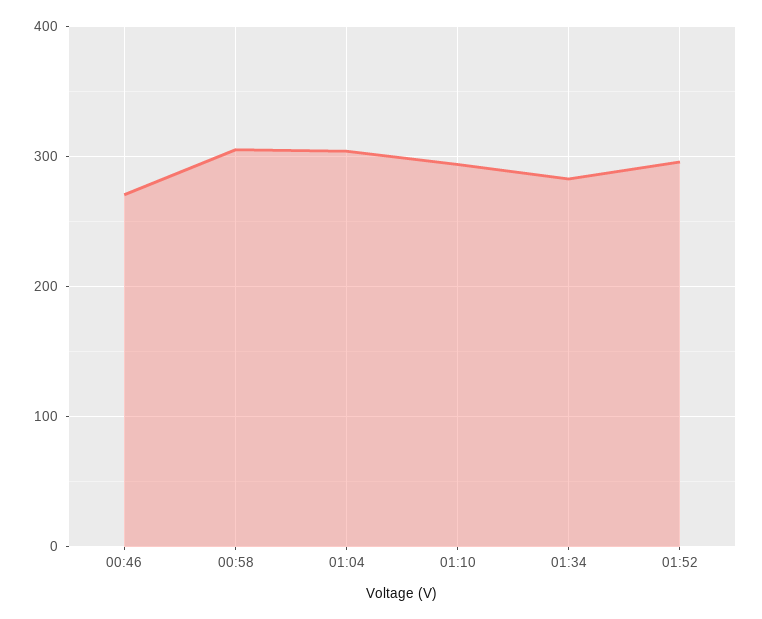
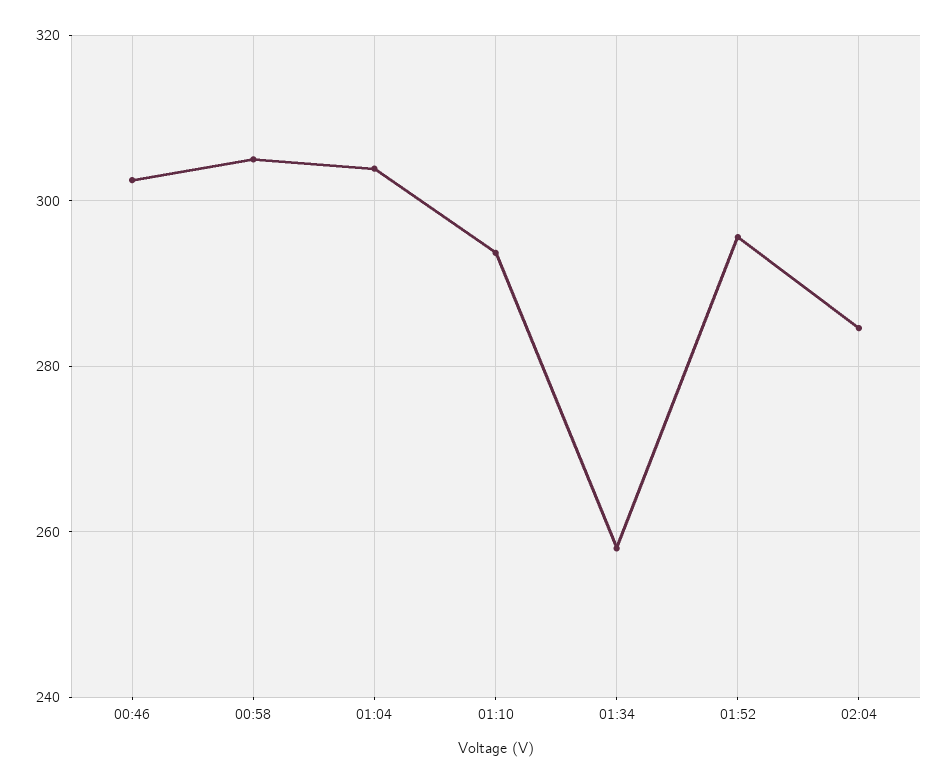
00:46: 270 -> 302
01:34: 280 -> 258
02:04: none -> 284

